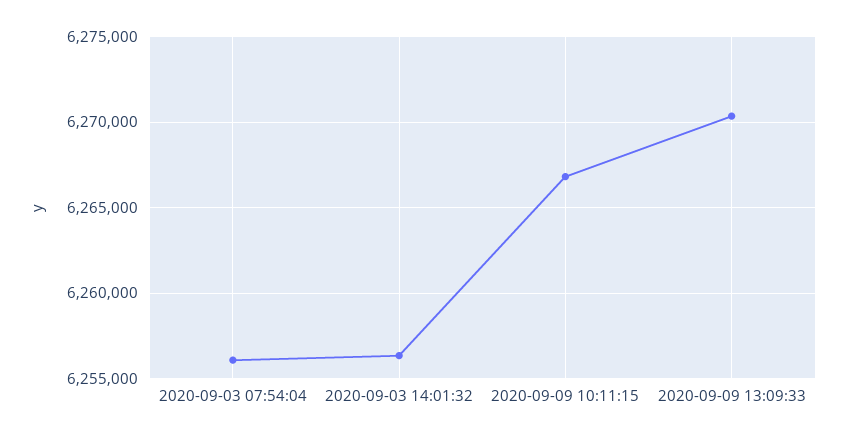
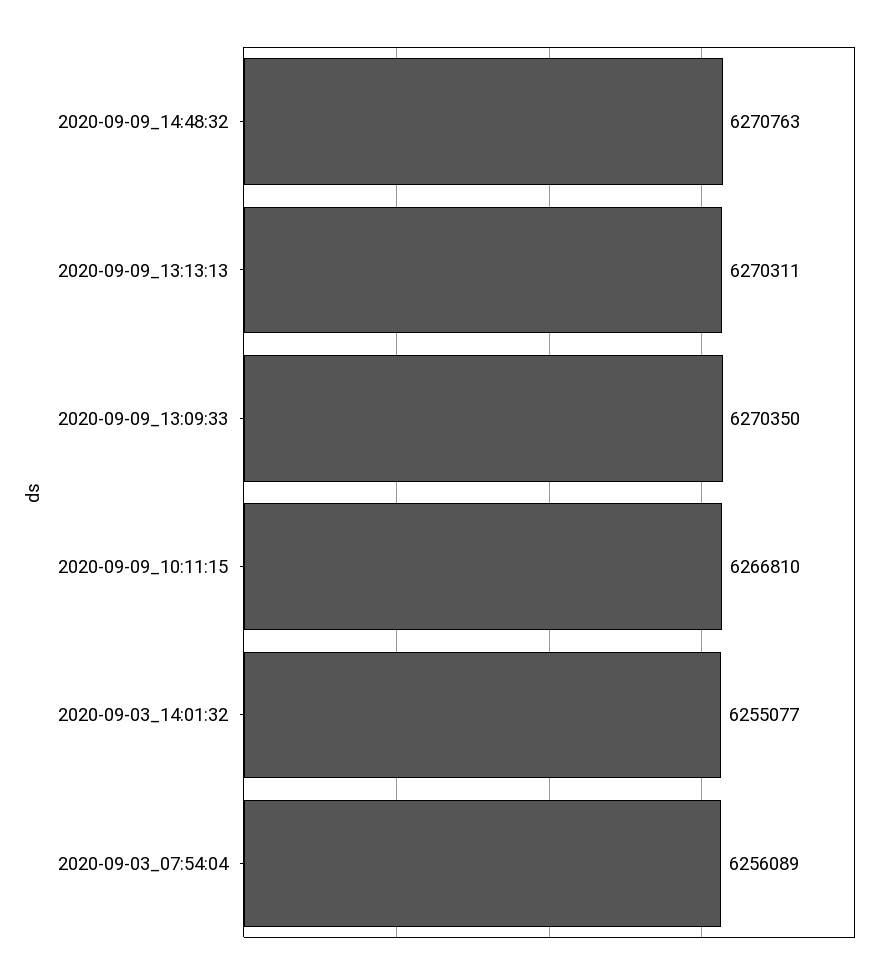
2020-09-03 14:01:32: 6256500 -> 6255077
2020-09-09_14:48:32: none -> 6270763
2020-09-09_13:13:13: none -> 6270311

